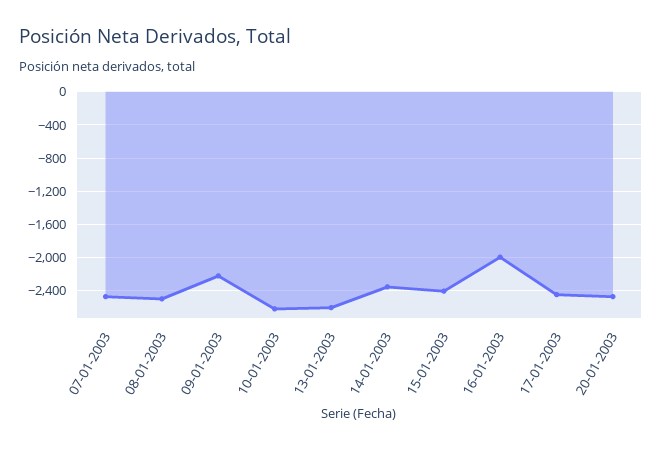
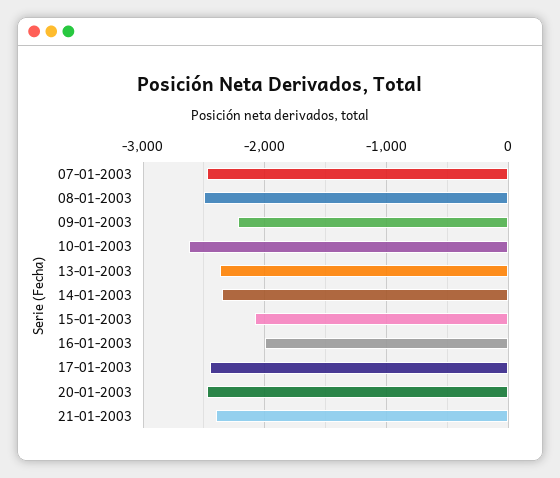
13-01-2003: -2600 -> -2400
15-01-2003: -2400 -> -2100
21-01-2003: none -> -2400

